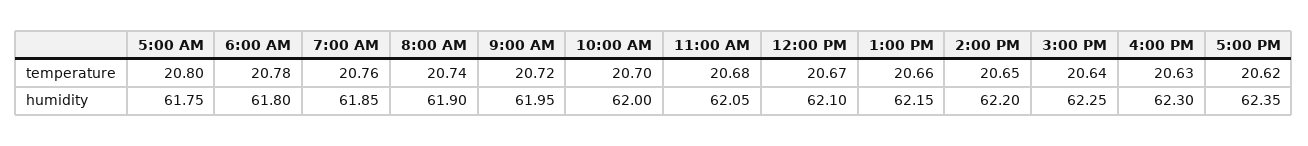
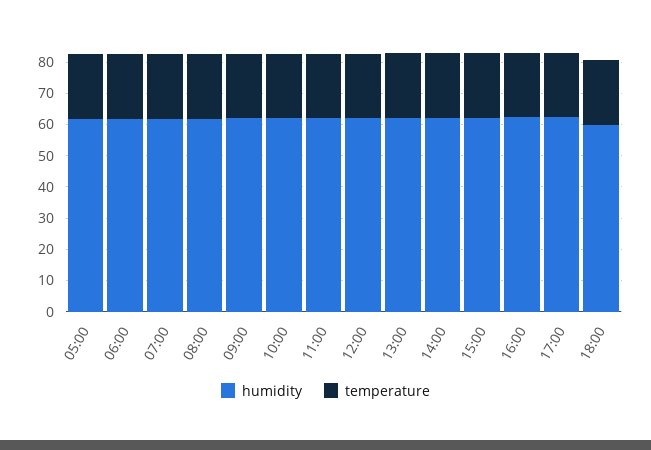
humidity, 18:00: none -> 60
temperature, 18:00: none -> 20

